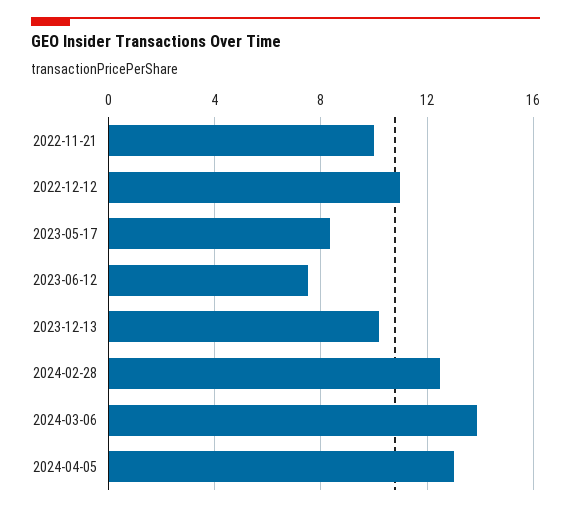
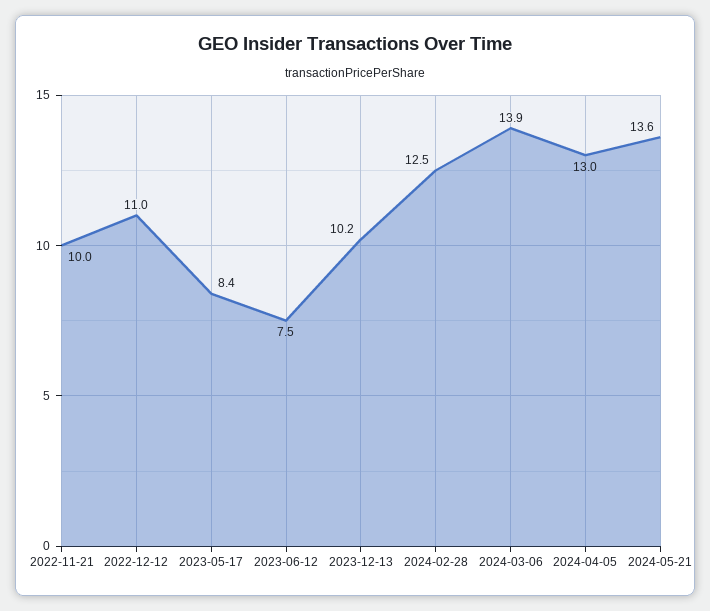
2024-05-21: none -> 13.6

